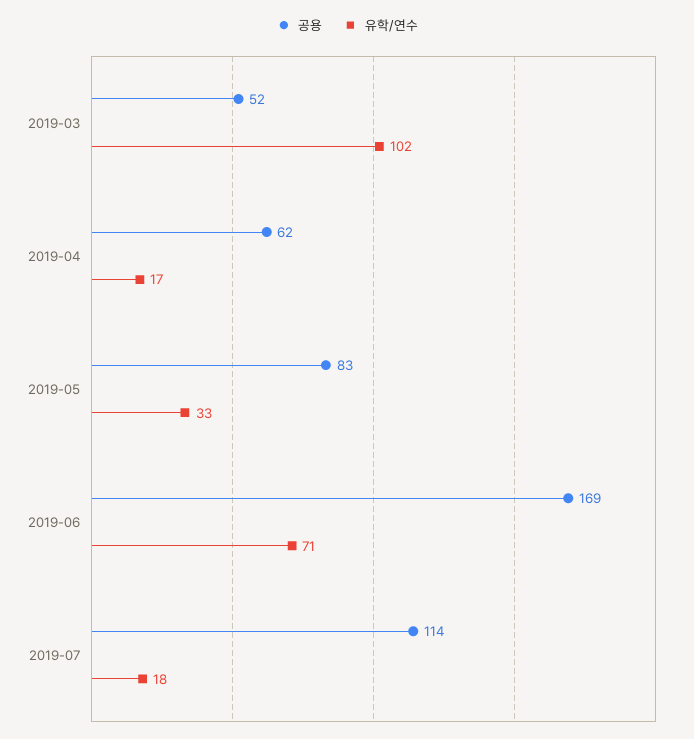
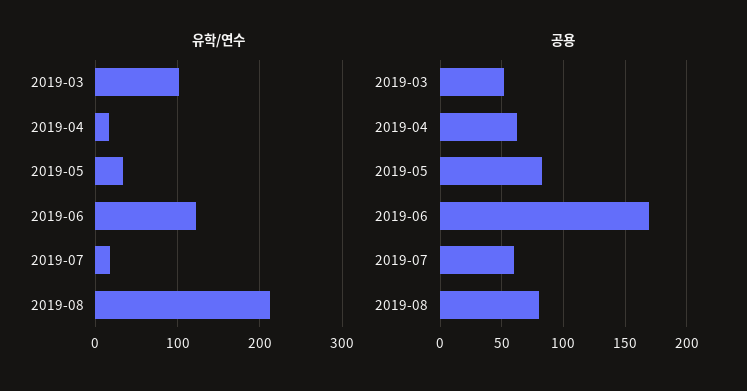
유학/연수, 2019-06: 71 -> 120
공용, 2019-07: 114 -> 60
유학/연수, 2019-08: none -> 210
공용, 2019-08: none -> 80

